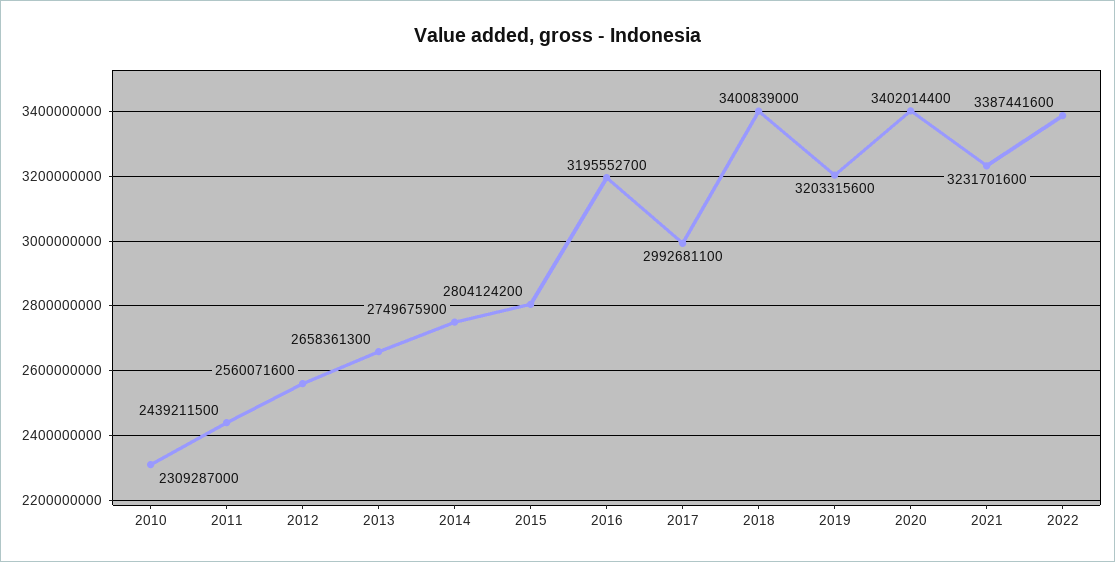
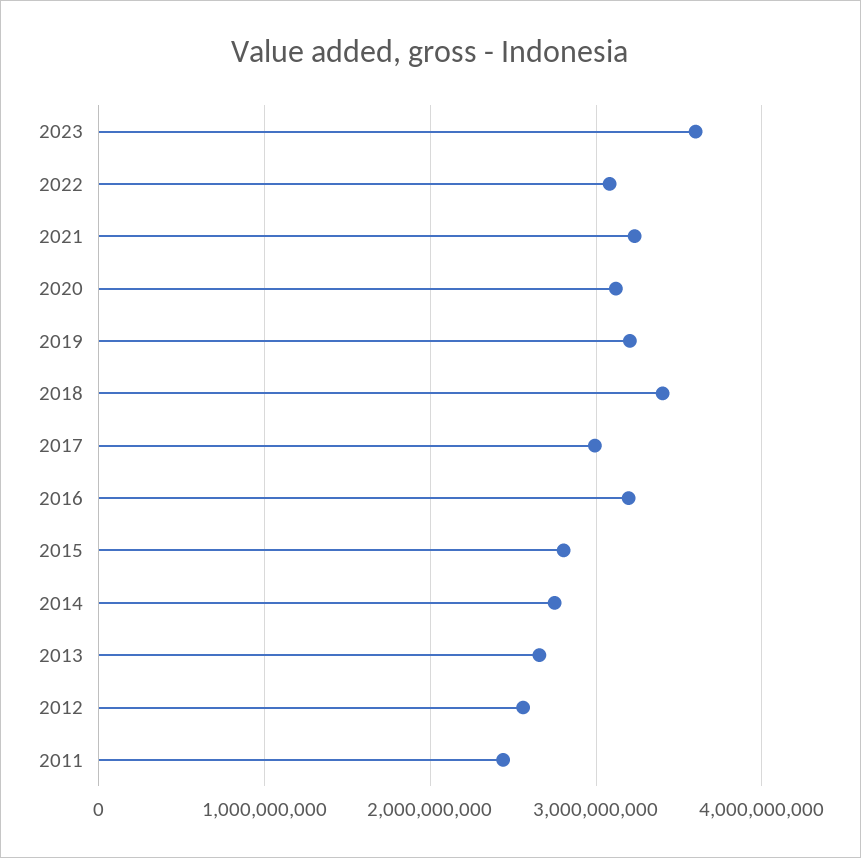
2010: 2309287000 -> none
2020: 3402014400 -> 3100000000
2022: 3387441600 -> 3100000000
2023: none -> 3600000000

